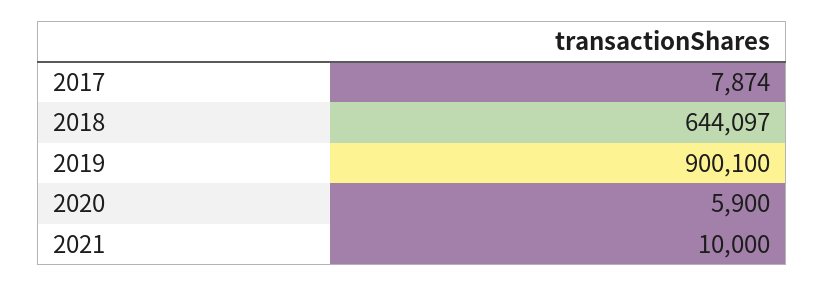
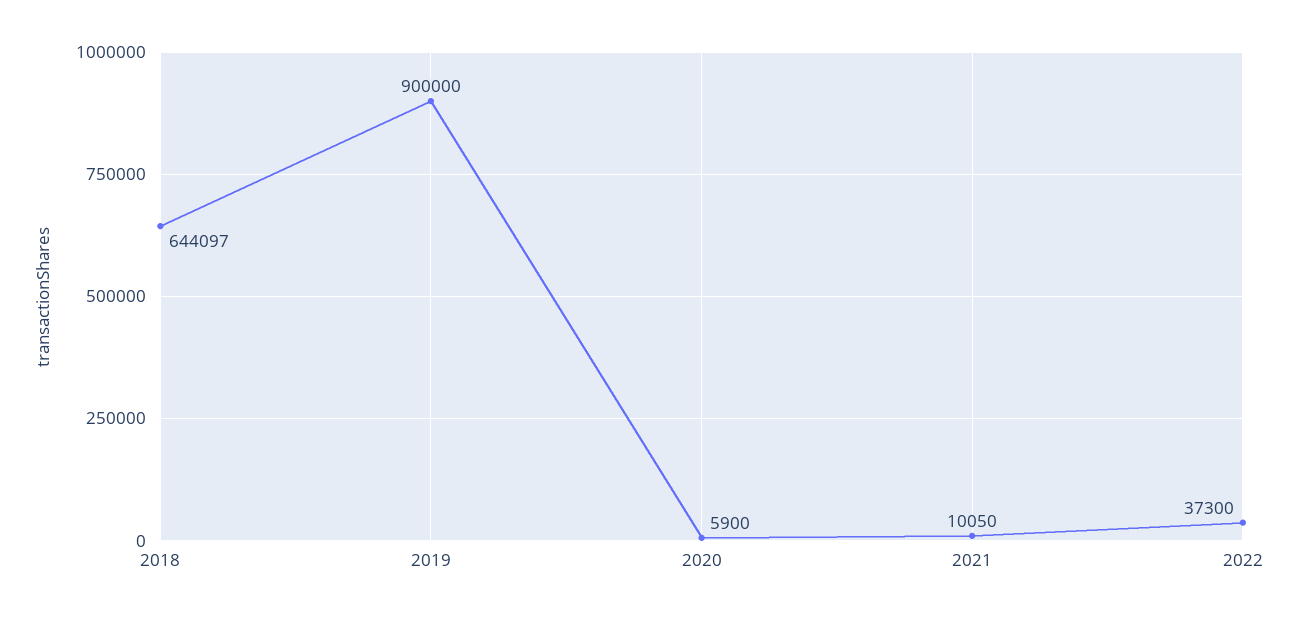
2017: 7874 -> none
2019: 900100 -> 900000
2021: 10000 -> 10050
2022: none -> 37300

